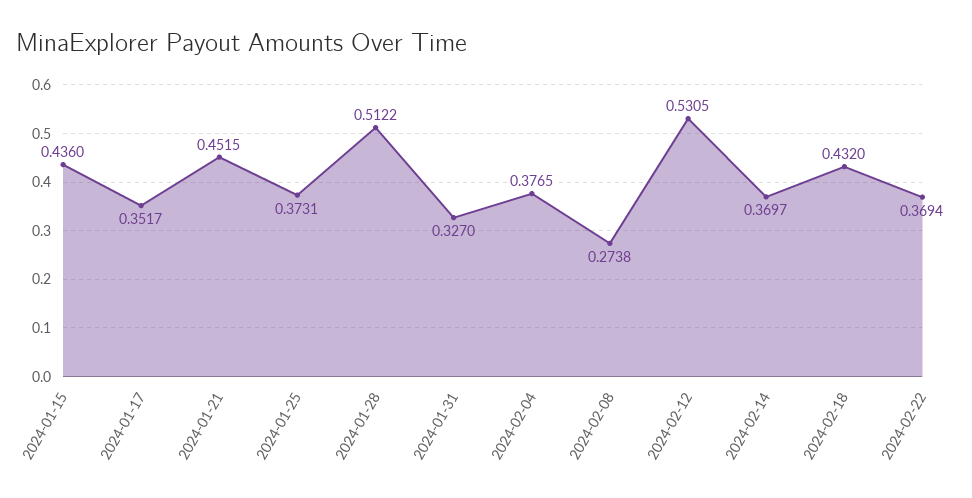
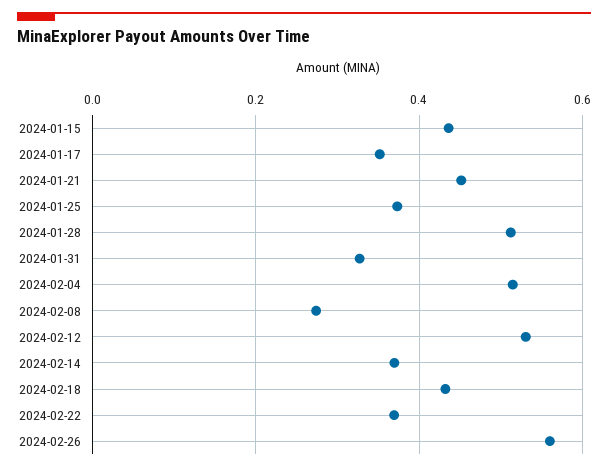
2024-02-04: 0.3765 -> 0.52
2024-02-26: none -> 0.56

